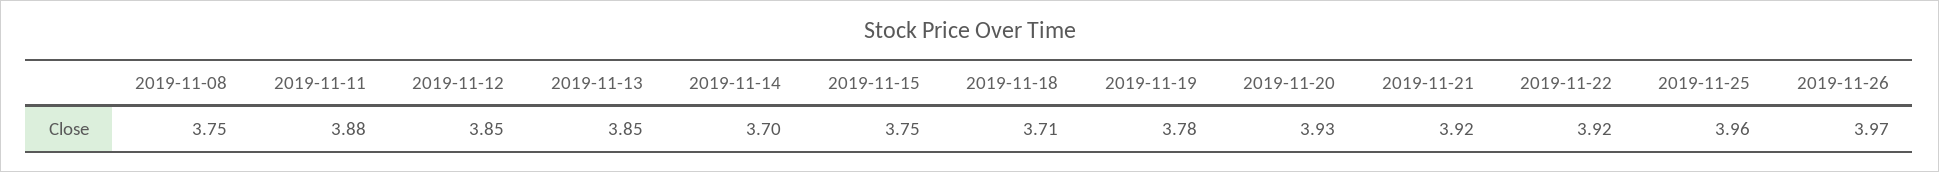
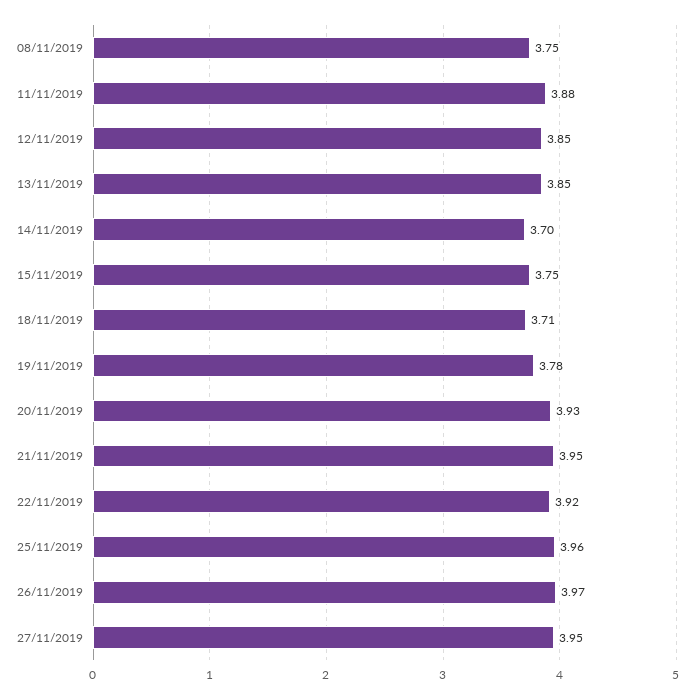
2019-11-21: 3.92 -> 3.95
27/11/2019: none -> 3.95

